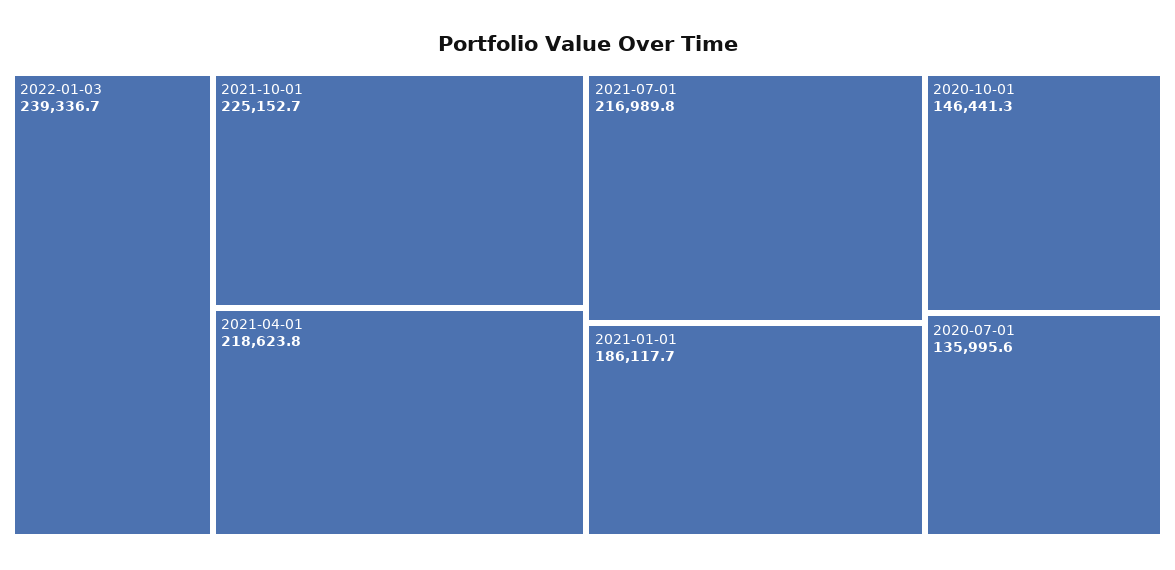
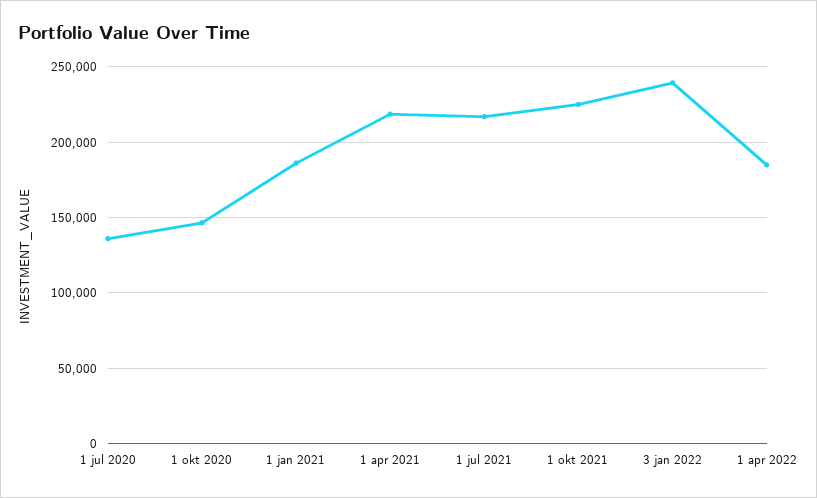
1 apr 2022: none -> 185000

